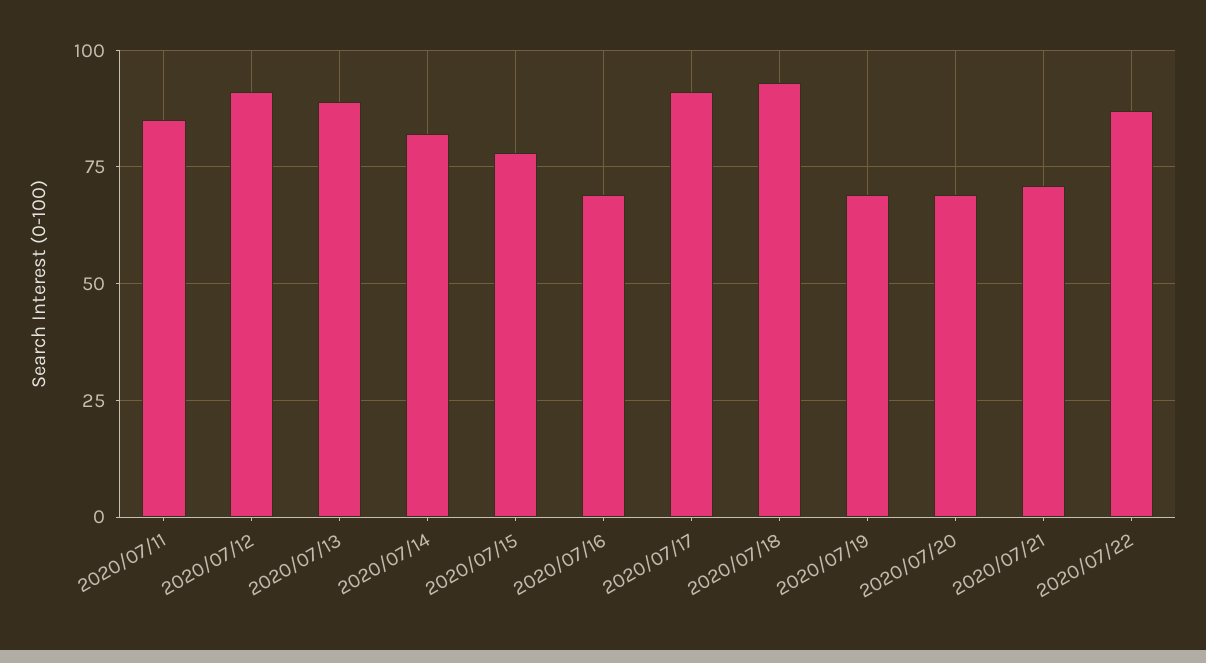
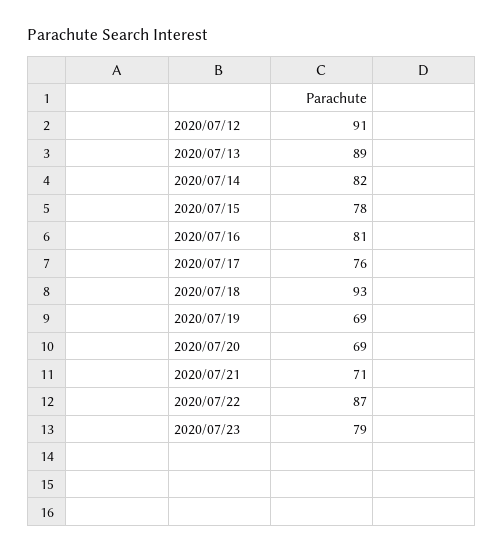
2020/07/11: 85 -> none
2020/07/16: 70 -> 81
2020/07/17: 90 -> 76
2020/07/23: none -> 79

